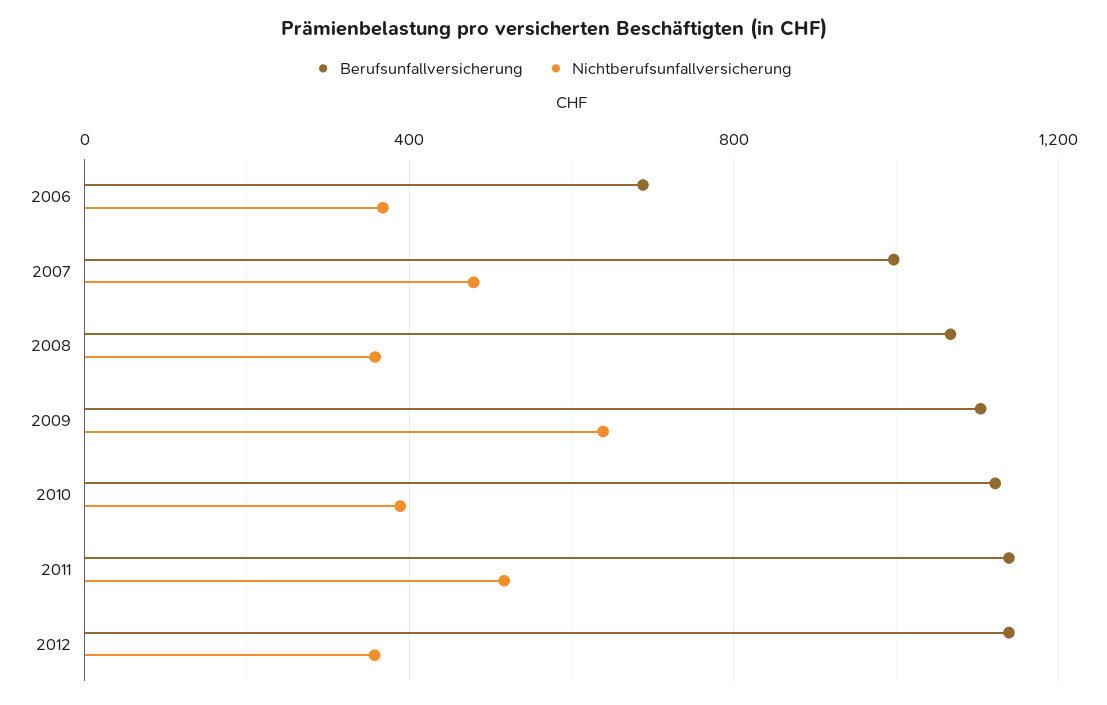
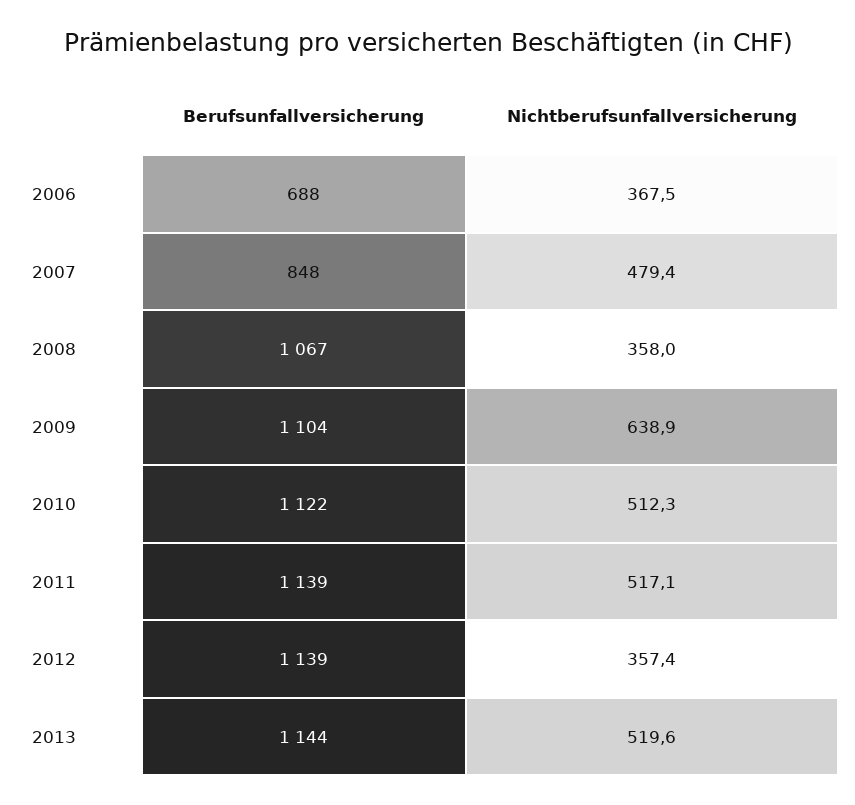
Berufsunfallversicherung, 2007: 1000 -> 848
Nichtberufsunfallversicherung, 2010: 400 -> 512.3
Berufsunfallversicherung, 2013: none -> 1144
Nichtberufsunfallversicherung, 2013: none -> 519.6

